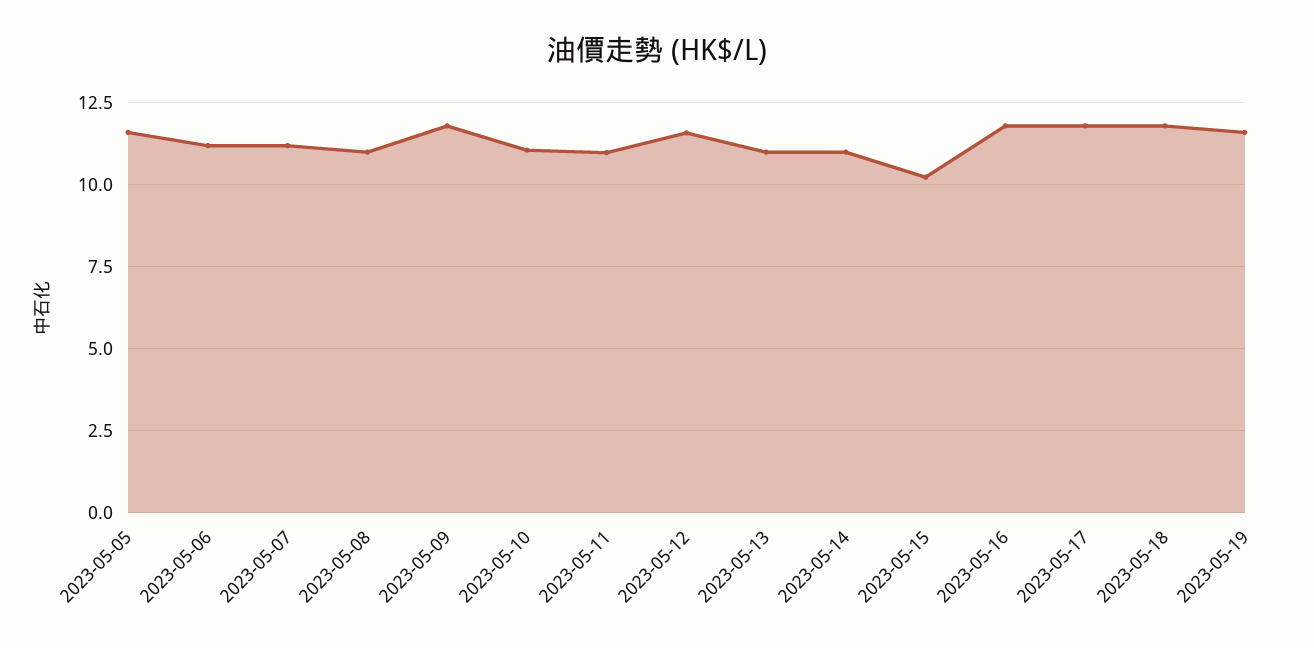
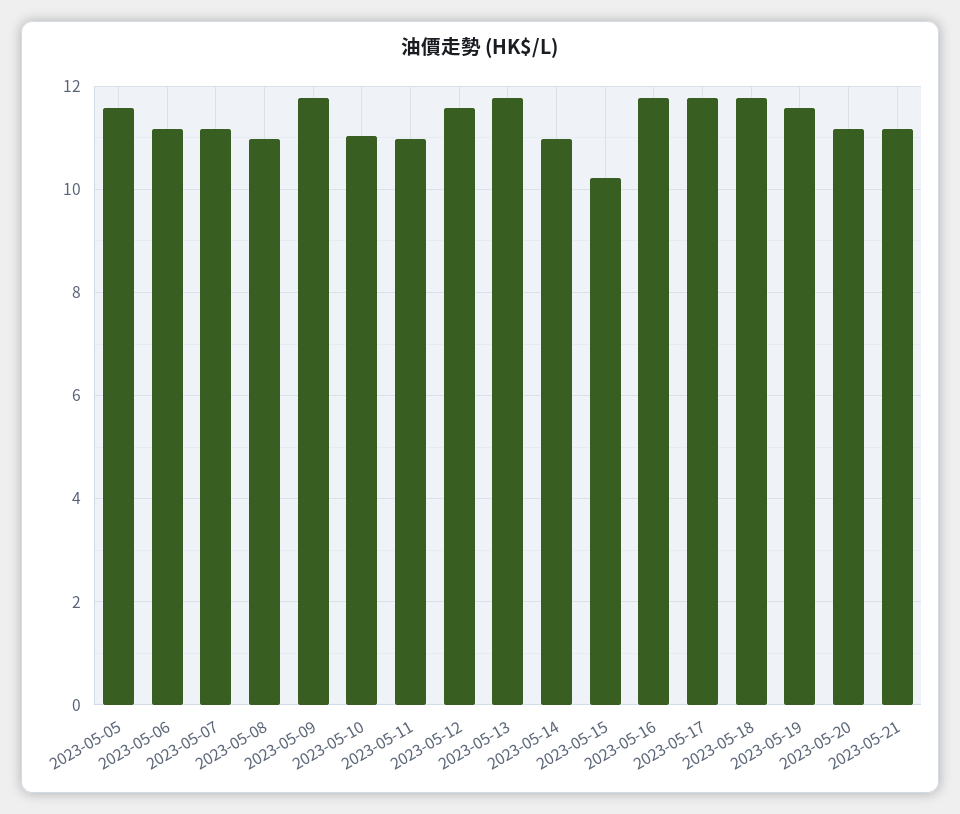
2023-05-13: 11 -> 11.8
2023-05-20: none -> 11.2
2023-05-21: none -> 11.2

